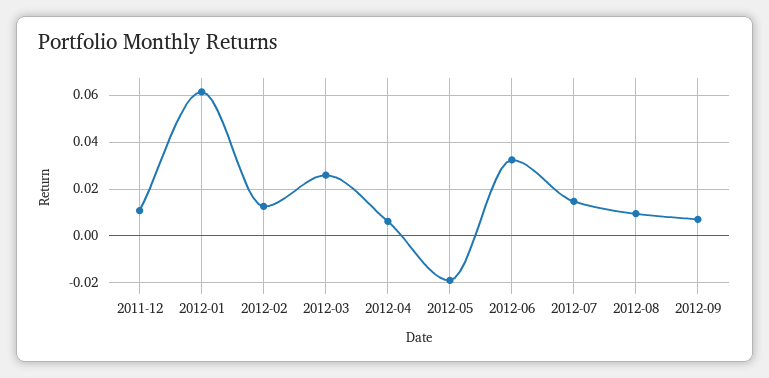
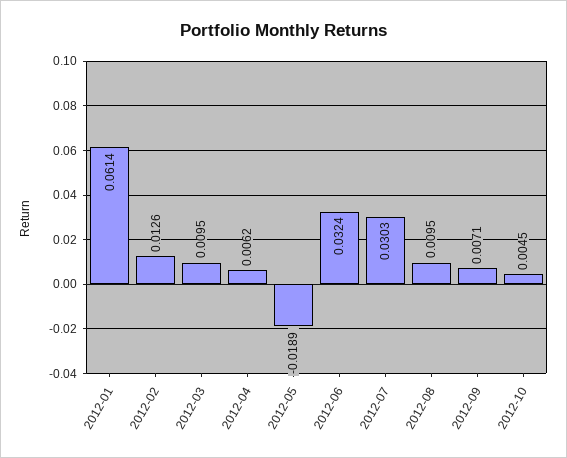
2011-12: 0.01 -> none
2012-03: 0.025 -> 0.0095
2012-07: 0.015 -> 0.0303
2012-10: none -> 0.0045

